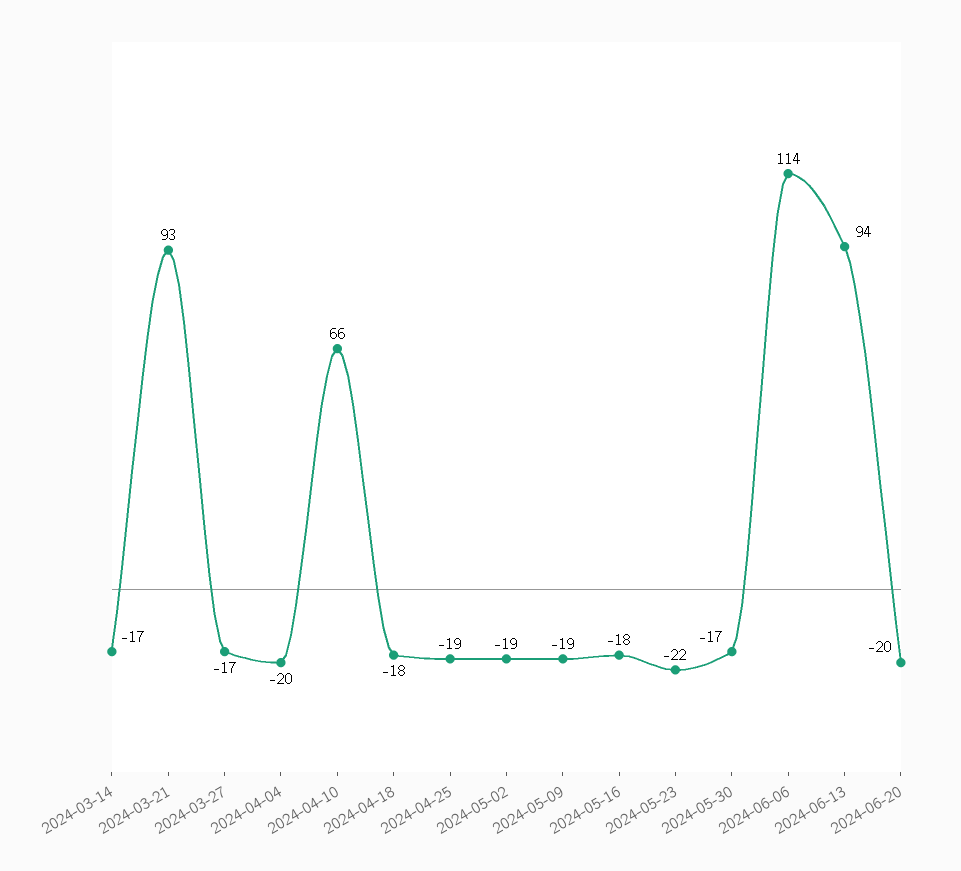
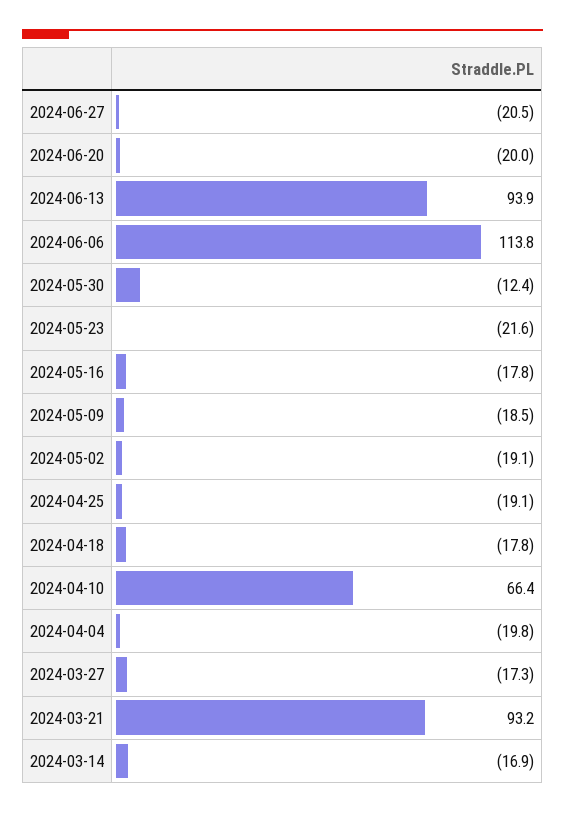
2024-05-30: -17 -> -12.4
2024-06-27: none -> -20.5

